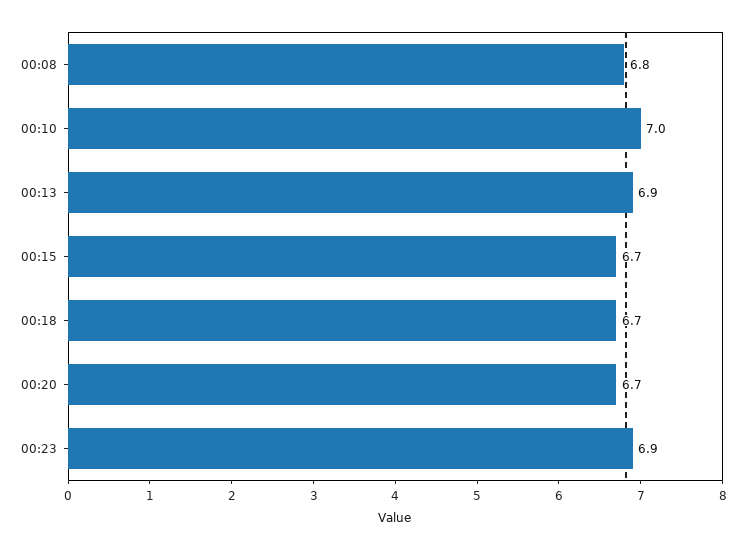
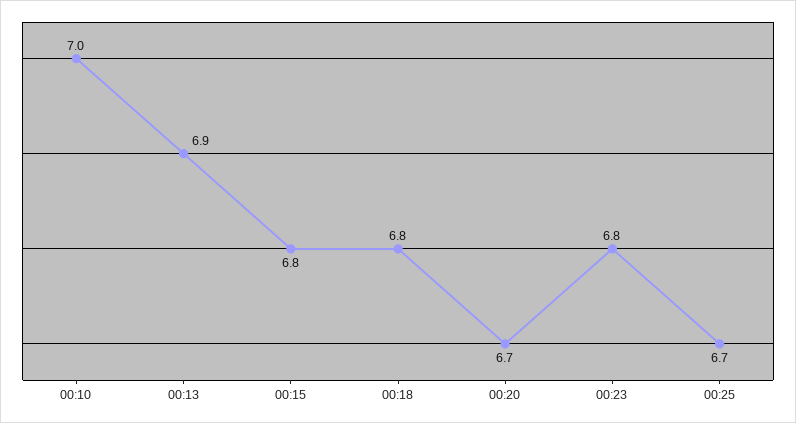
00:08: 6.8 -> none
00:15: 6.7 -> 6.8
00:18: 6.7 -> 6.8
00:23: 6.9 -> 6.8
00:25: none -> 6.7

